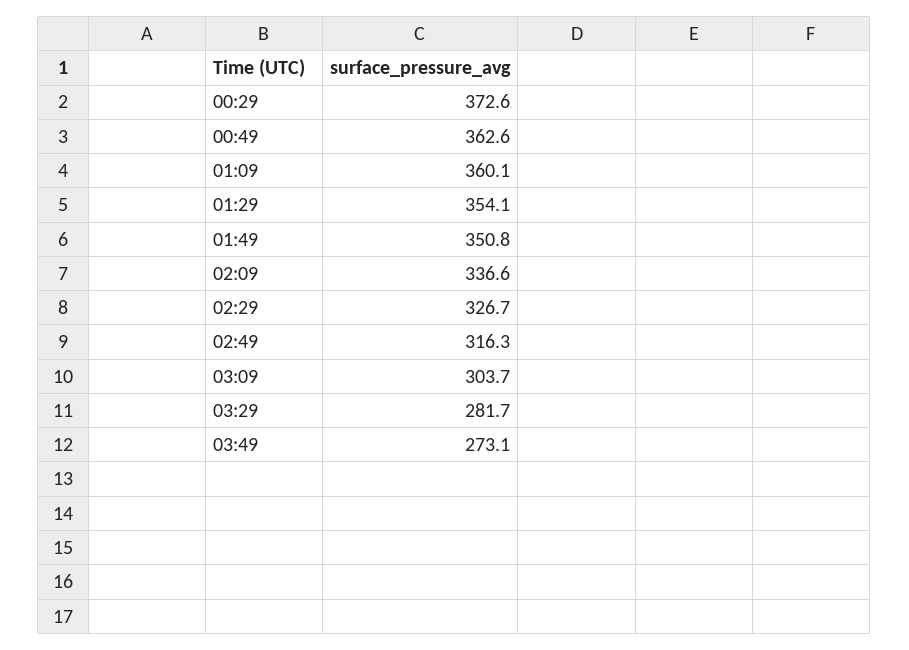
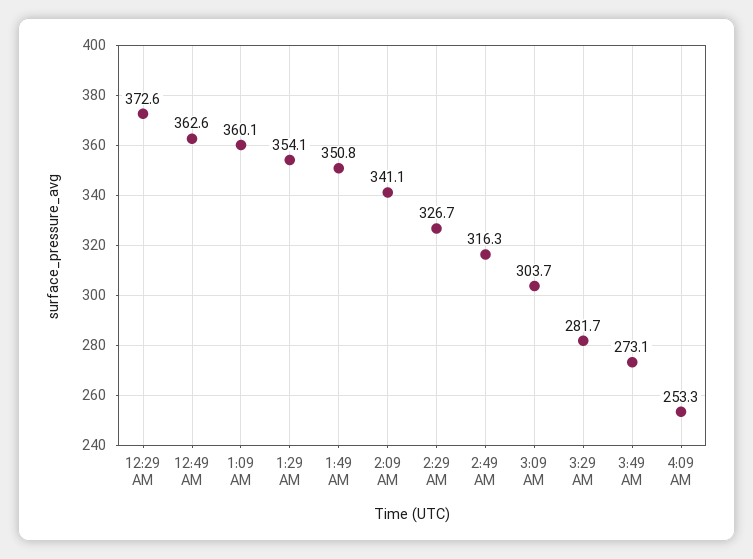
02:09: 336.6 -> 341.1
4:09 AM: none -> 253.3

